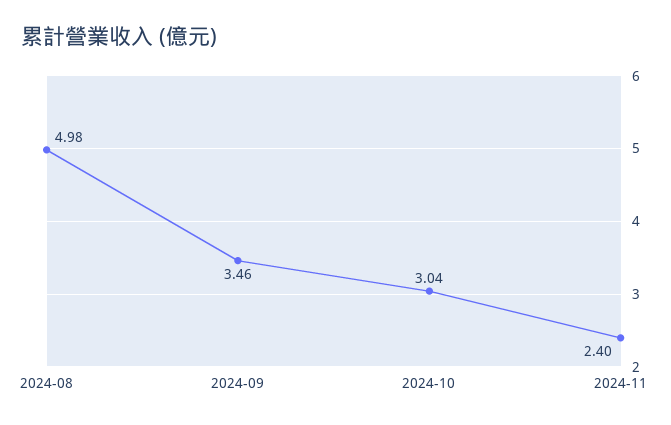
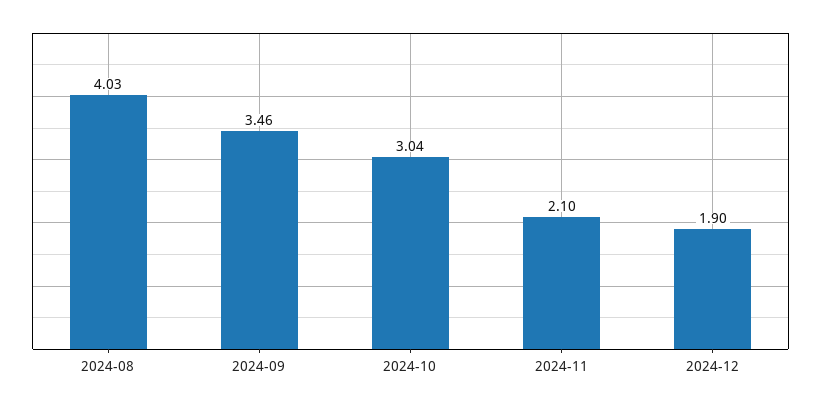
2024-08: 4.98 -> 4.03
2024-11: 2.4 -> 2.1
2024-12: none -> 1.9

